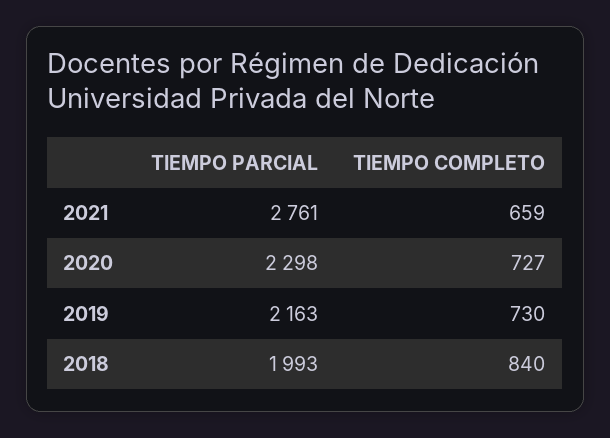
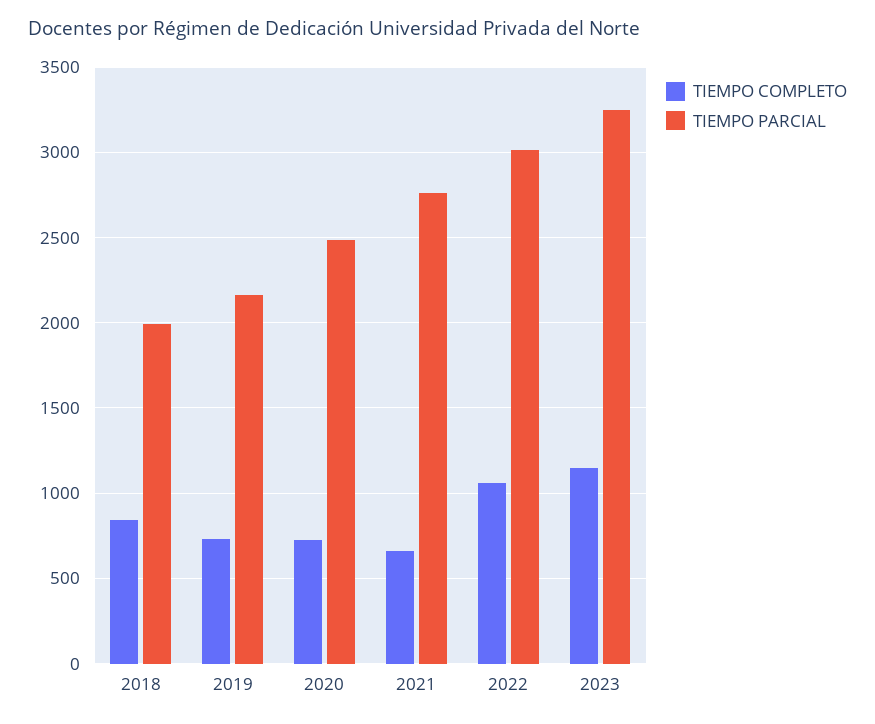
TIEMPO PARCIAL, 2020: 2298 -> 2500
TIEMPO COMPLETO, 2022: none -> 1050
TIEMPO PARCIAL, 2022: none -> 3000
TIEMPO COMPLETO, 2023: none -> 1150
TIEMPO PARCIAL, 2023: none -> 3250

